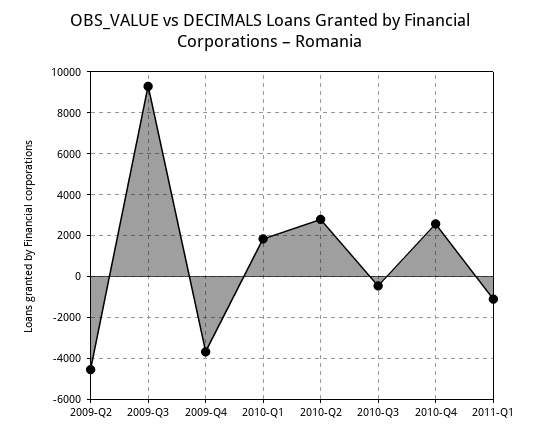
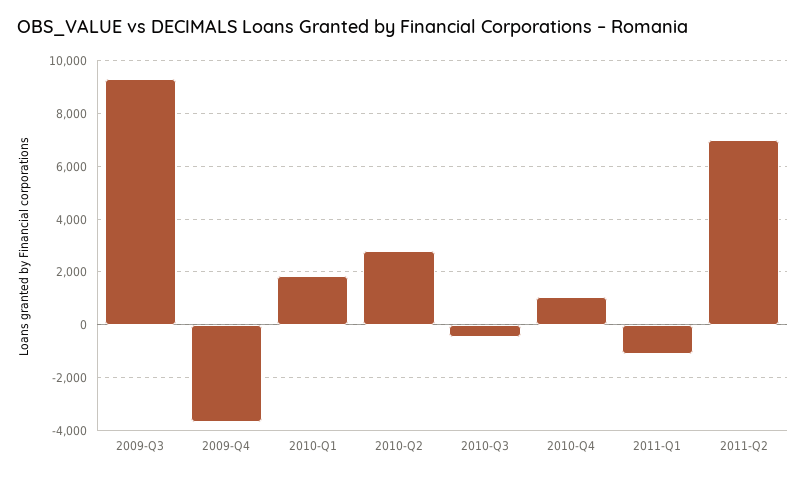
2009-Q2: -4500 -> none
2010-Q4: 2500 -> 1000
2011-Q2: none -> 7000

